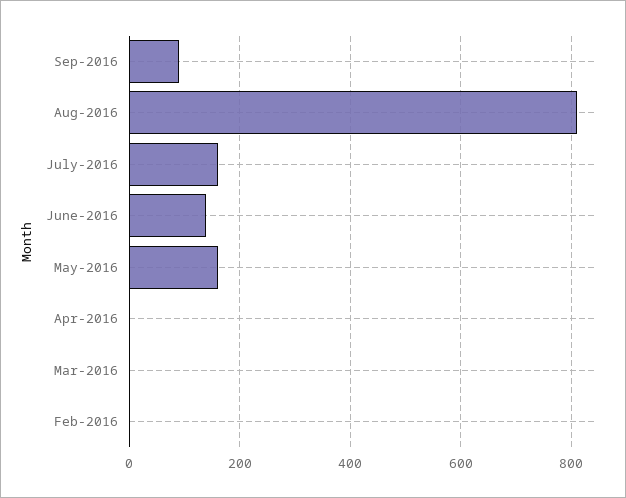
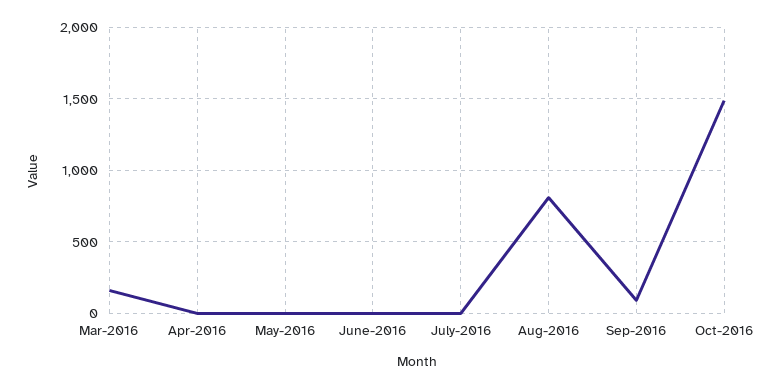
July-2016: 160 -> 0
June-2016: 140 -> 0
May-2016: 160 -> 0
Mar-2016: 0 -> 150
Feb-2016: 0 -> none
Oct-2016: none -> 1500

